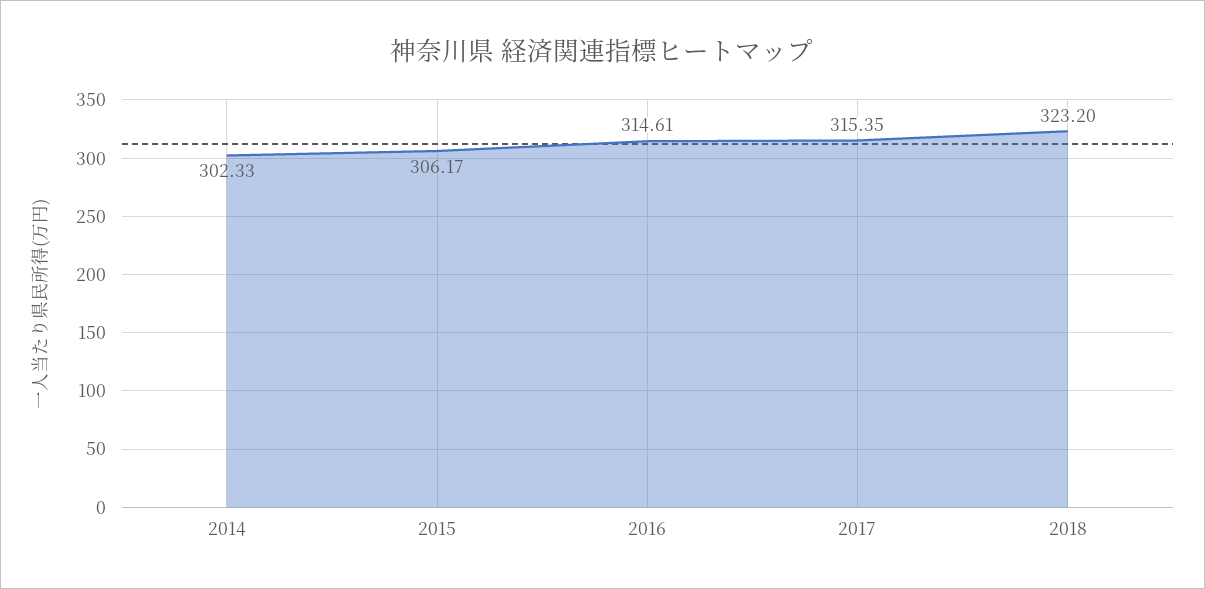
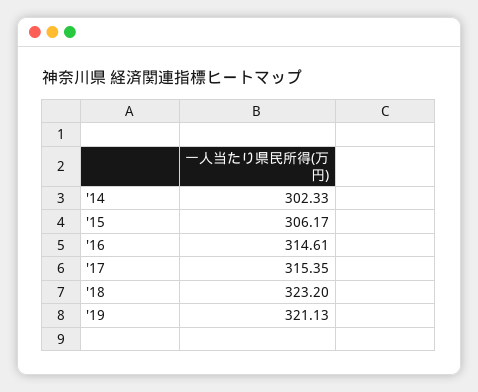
'19: none -> 321.13

